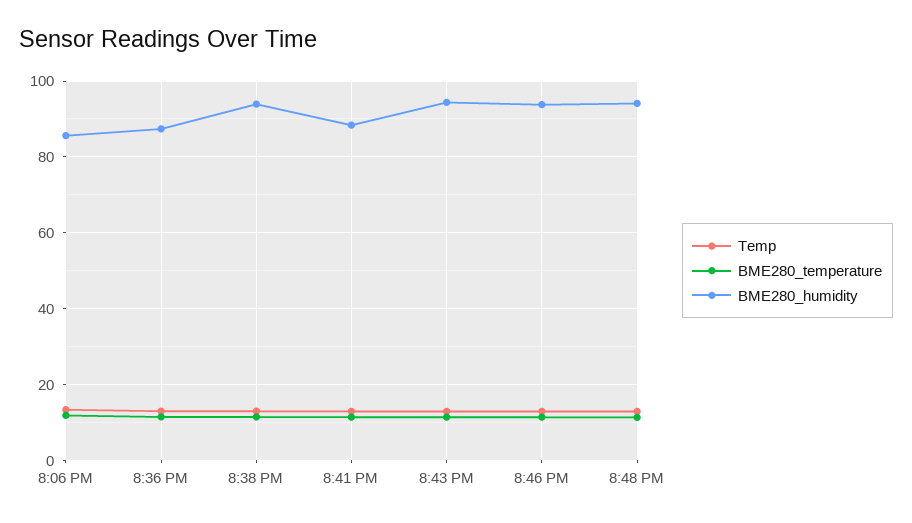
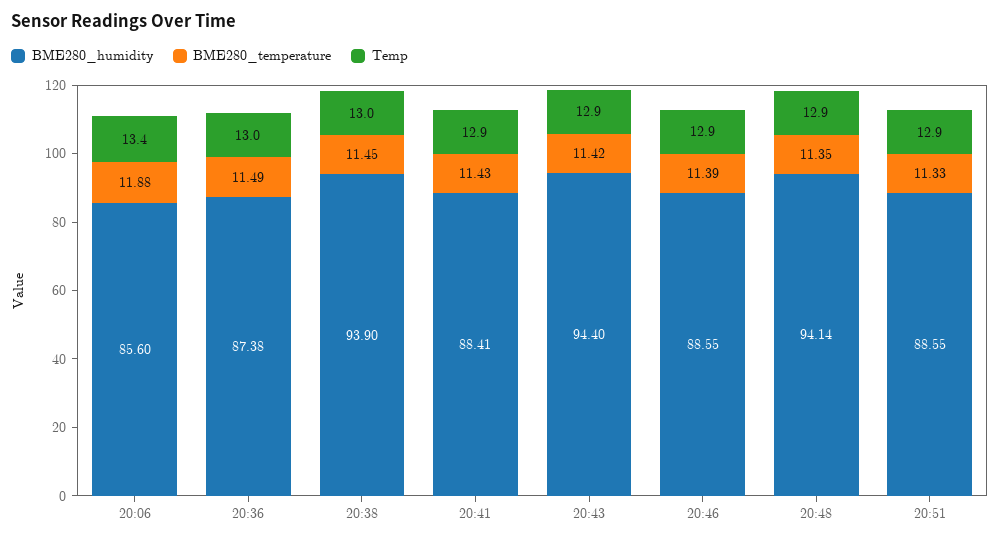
BME280_humidity, 8:46 PM: 94 -> 88.55
BME280_humidity, 20:51: none -> 88.55
BME280_temperature, 20:51: none -> 11.33
Temp, 20:51: none -> 12.9

